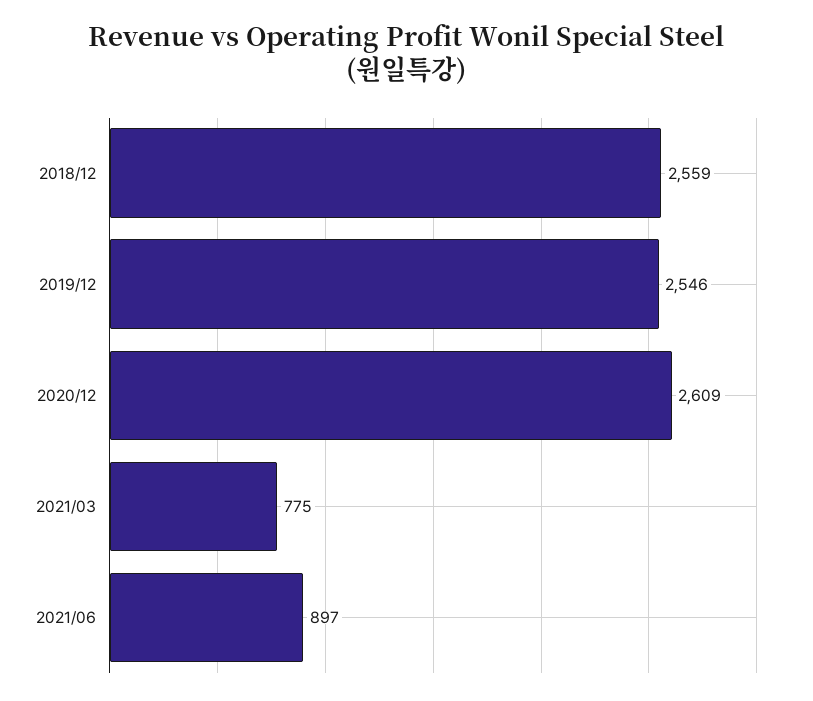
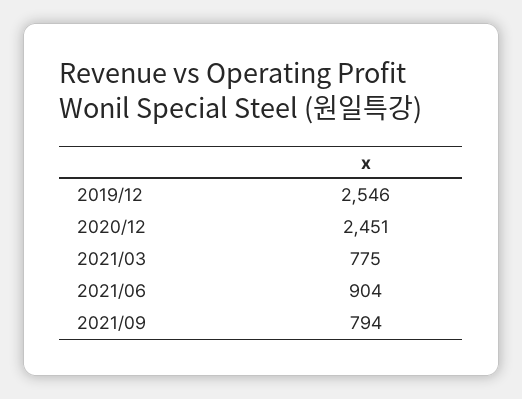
2018/12: 2559 -> none
2020/12: 2609 -> 2451
2021/06: 897 -> 904
2021/09: none -> 794

